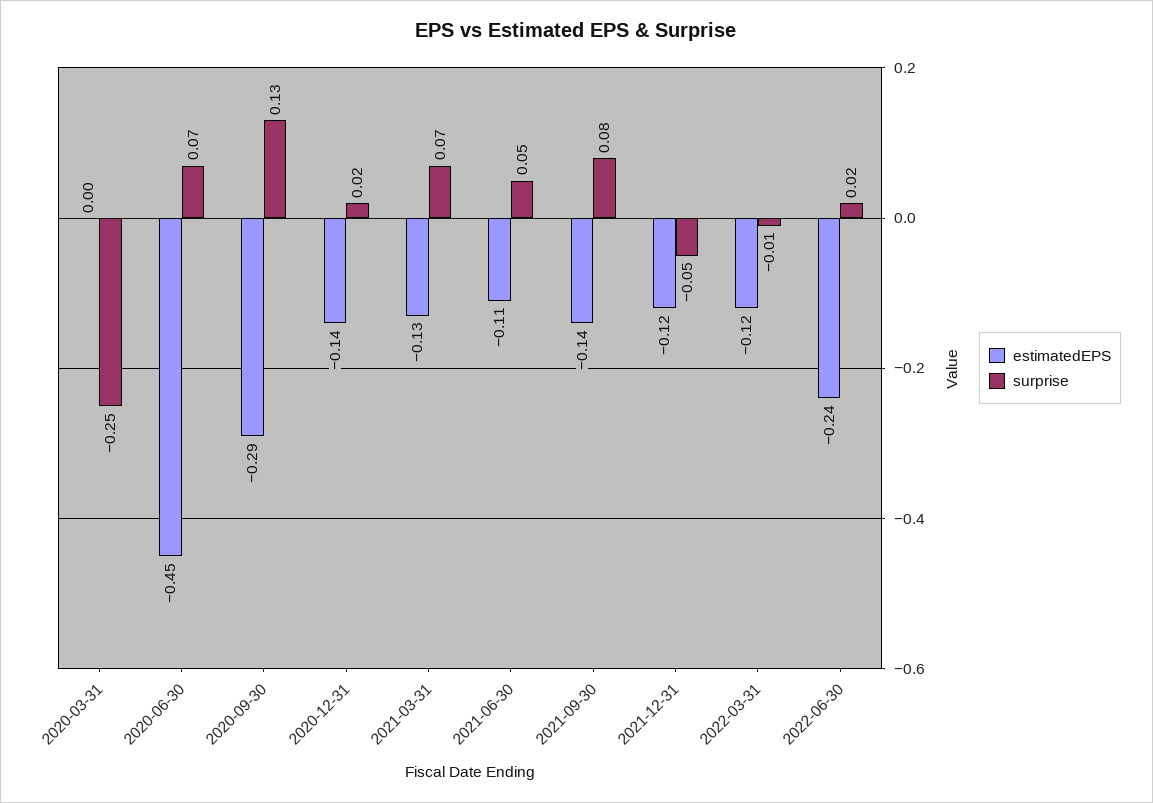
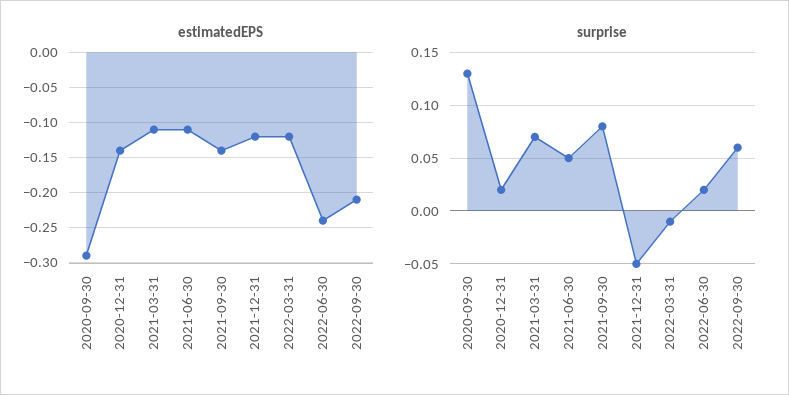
estimatedEPS, 2020-03-31: 0 -> none
surprise, 2020-03-31: -0.25 -> none
estimatedEPS, 2020-06-30: -0.45 -> none
surprise, 2020-06-30: 0.07 -> none
estimatedEPS, 2021-03-31: -0.13 -> -0.11
estimatedEPS, 2022-09-30: none -> -0.21
surprise, 2022-09-30: none -> 0.06

